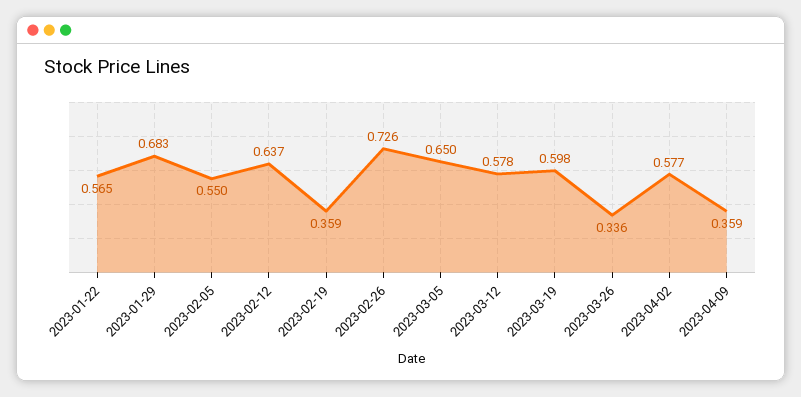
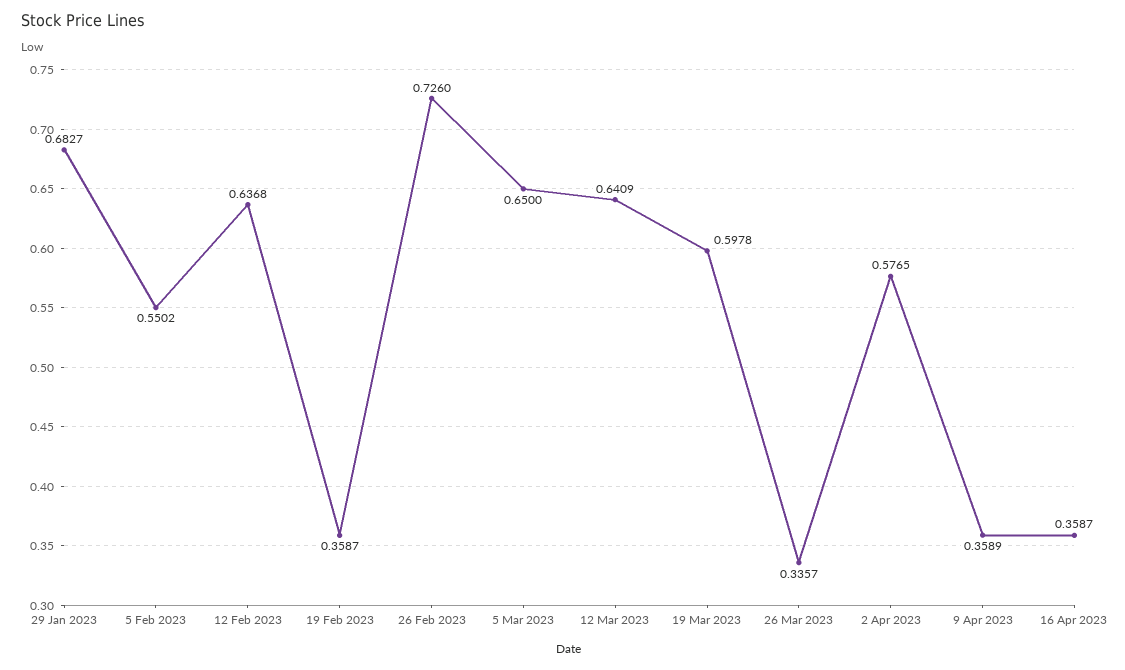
2023-01-22: 0.565 -> none
2023-03-12: 0.578 -> 0.6409
16 Apr 2023: none -> 0.3587

